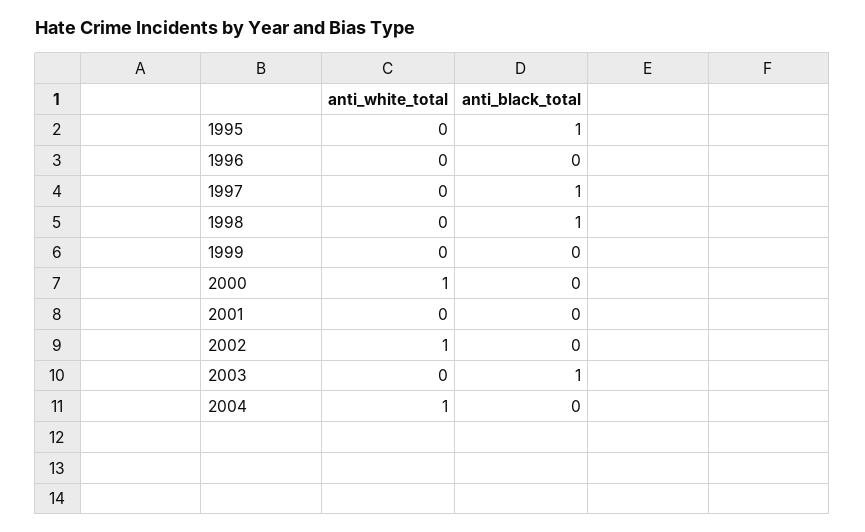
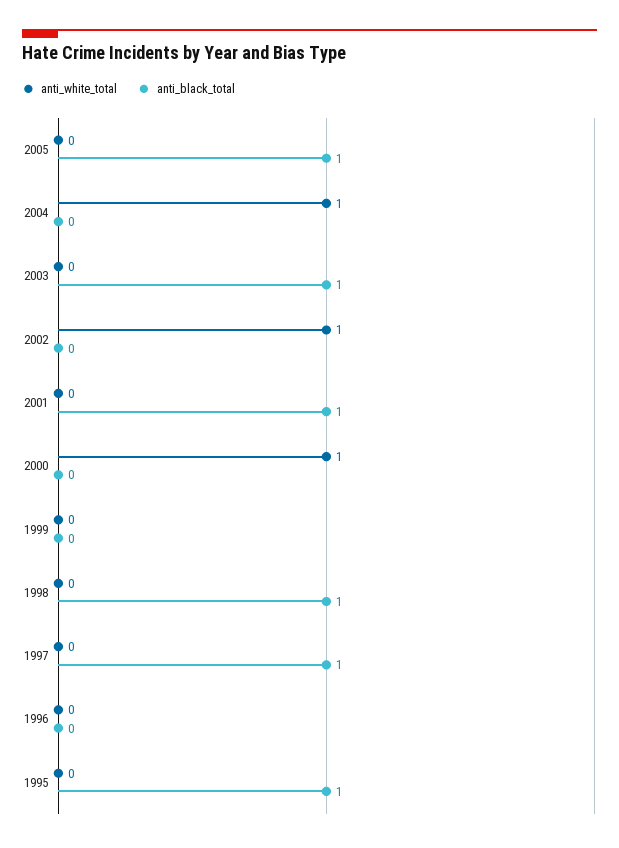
anti_black_total, 2001: 0 -> 1
anti_white_total, 2005: none -> 0
anti_black_total, 2005: none -> 1

